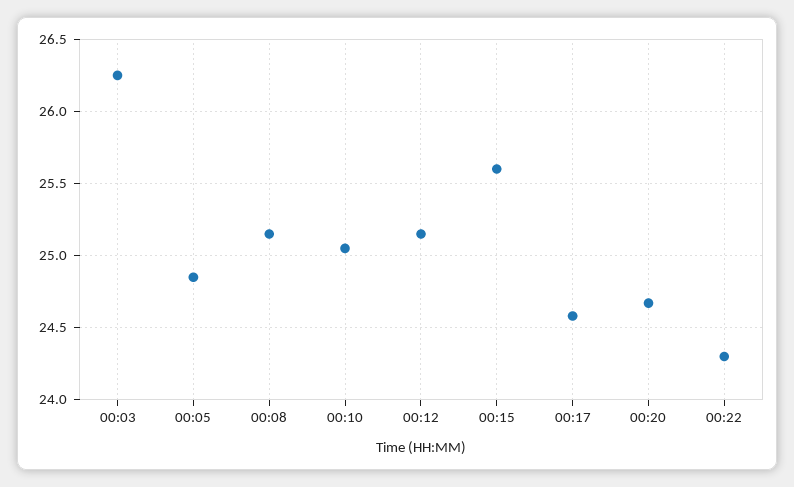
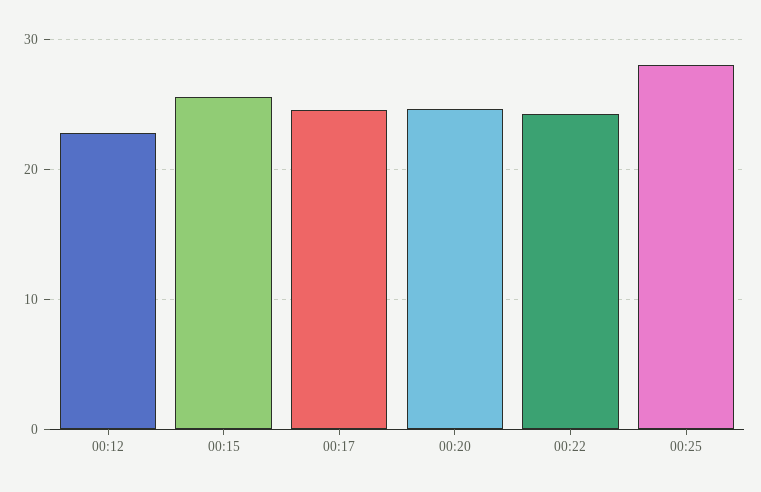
00:03: 26.25 -> none
00:05: 24.85 -> none
00:08: 25.15 -> none
00:10: 25.05 -> none
00:12: 25.15 -> 23
00:25: none -> 28

